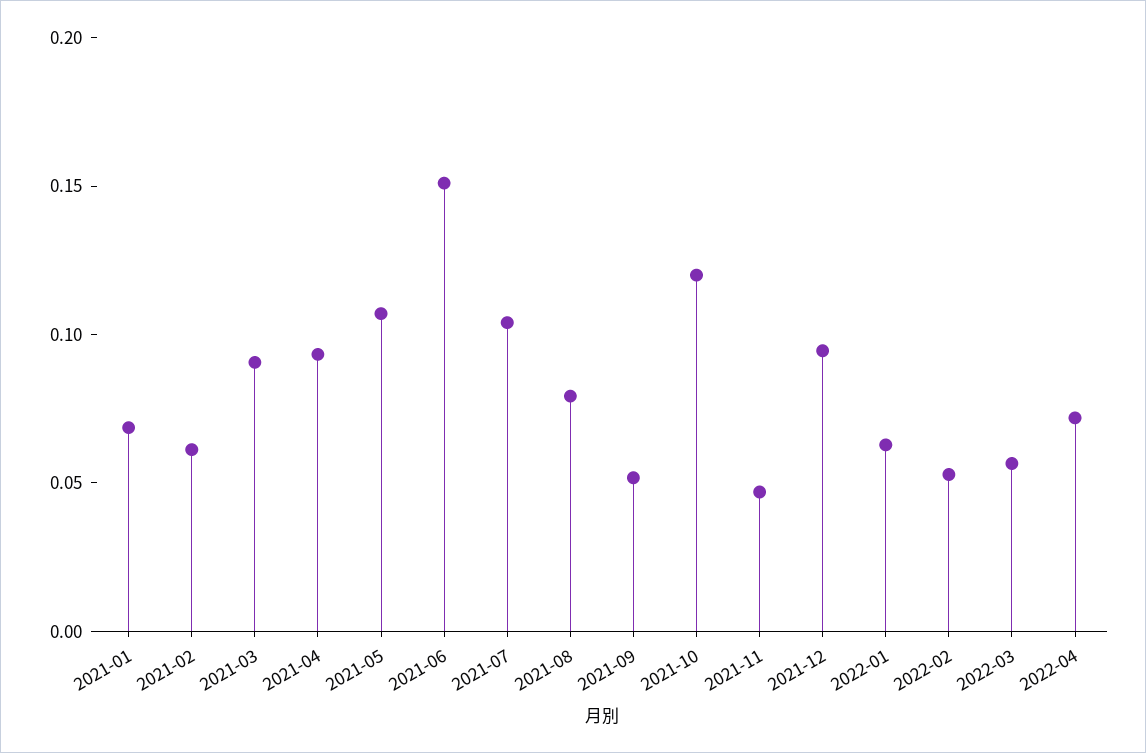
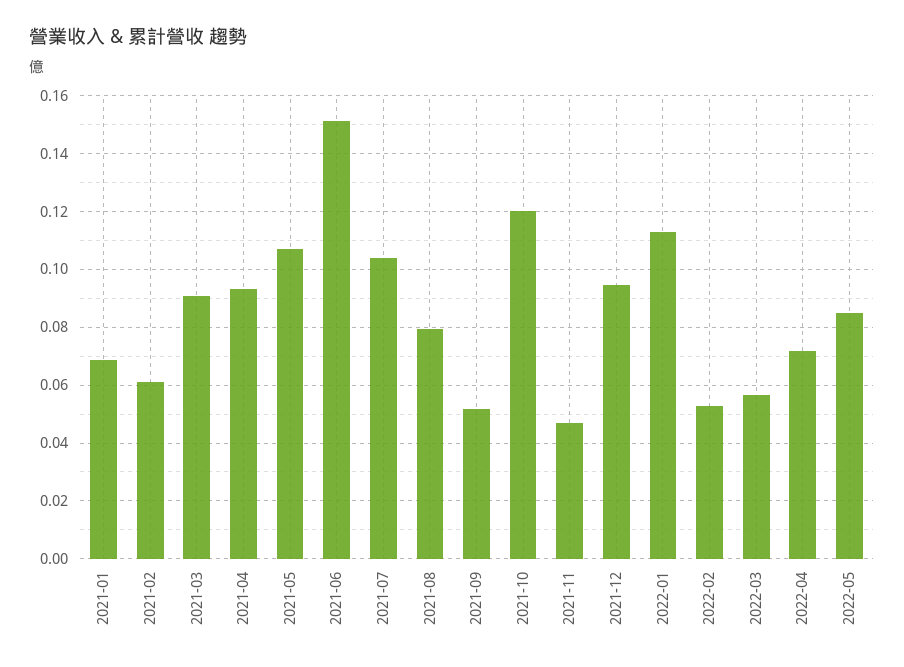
2022-01: 0.06 -> 0.1125
2022-05: none -> 0.085

